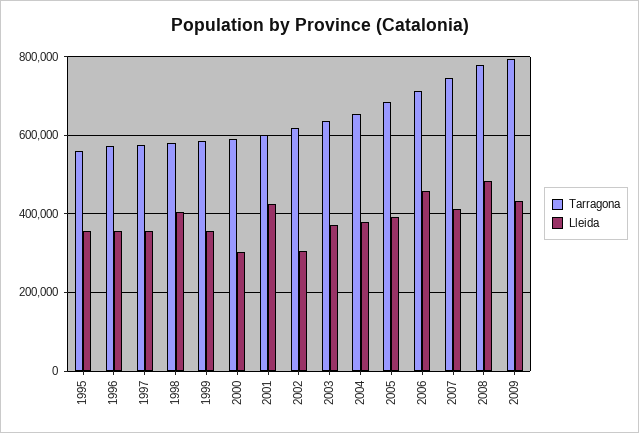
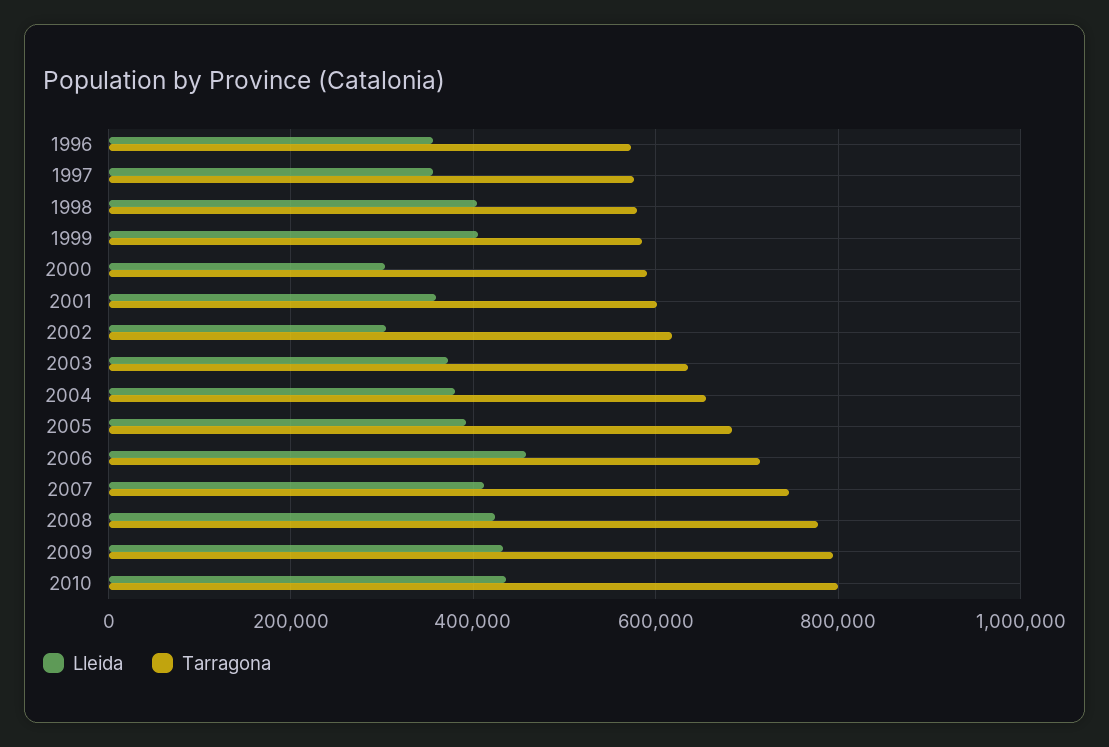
Tarragona, 1995: 560000 -> none
Lleida, 1995: 360000 -> none
Lleida, 1999: 360000 -> 400000
Lleida, 2001: 420000 -> 360000
Lleida, 2008: 480000 -> 420000
Lleida, 2010: none -> 440000
Tarragona, 2010: none -> 800000

